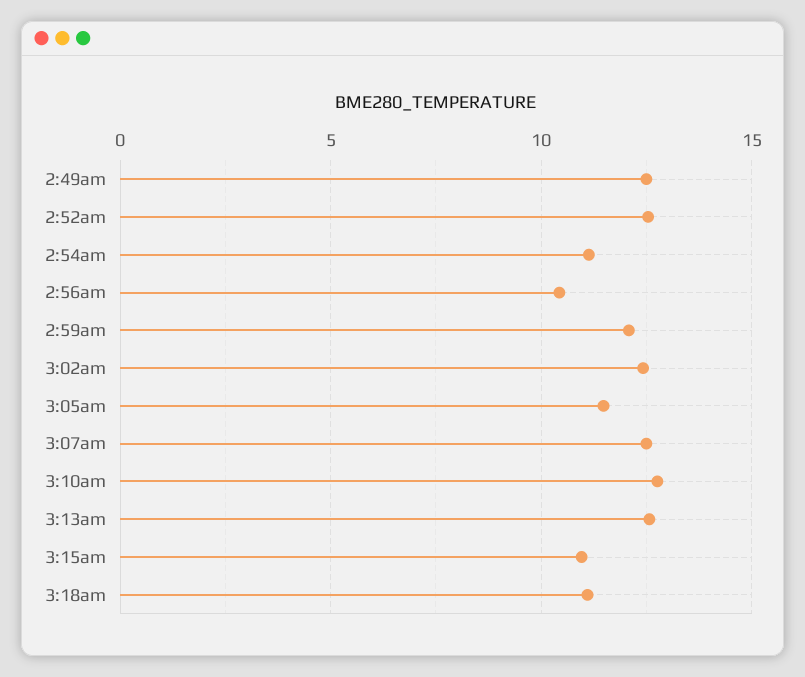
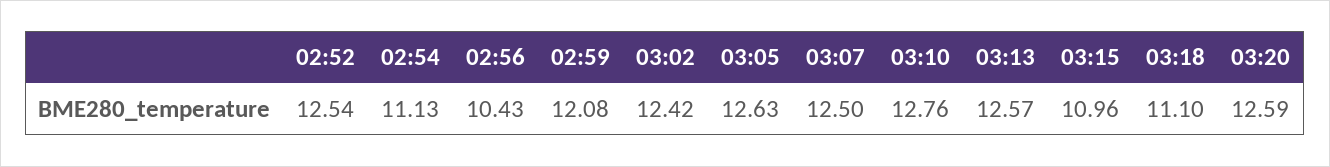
2:49am: 12.5 -> none
3:05am: 11.5 -> 12.63
03:20: none -> 12.59

